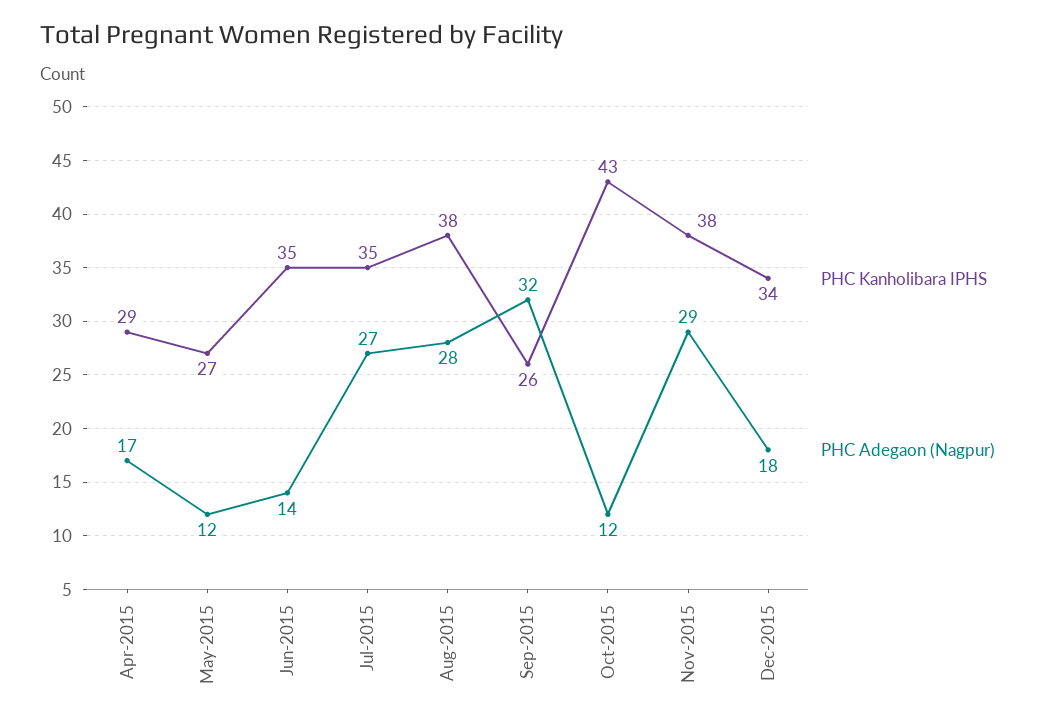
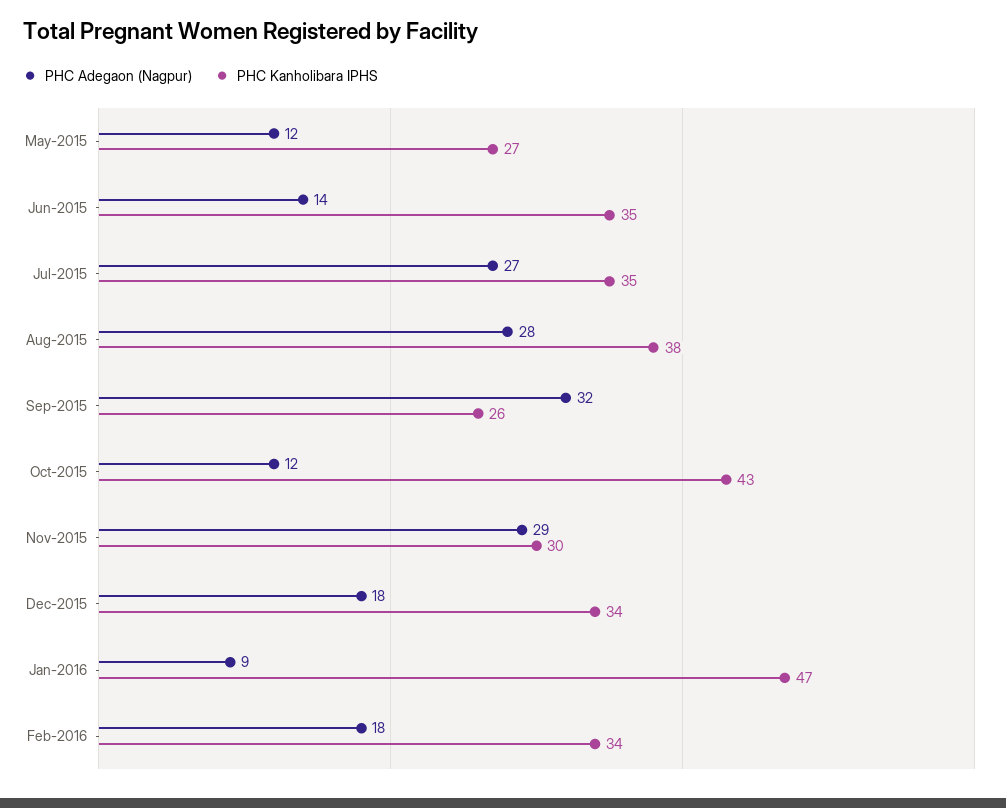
PHC Kanholibara IPHS, Apr-2015: 29 -> none
PHC Adegaon (Nagpur), Apr-2015: 17 -> none
PHC Kanholibara IPHS, Nov-2015: 38 -> 30
PHC Adegaon (Nagpur), Jan-2016: none -> 9
PHC Kanholibara IPHS, Jan-2016: none -> 47
PHC Adegaon (Nagpur), Feb-2016: none -> 18
PHC Kanholibara IPHS, Feb-2016: none -> 34

